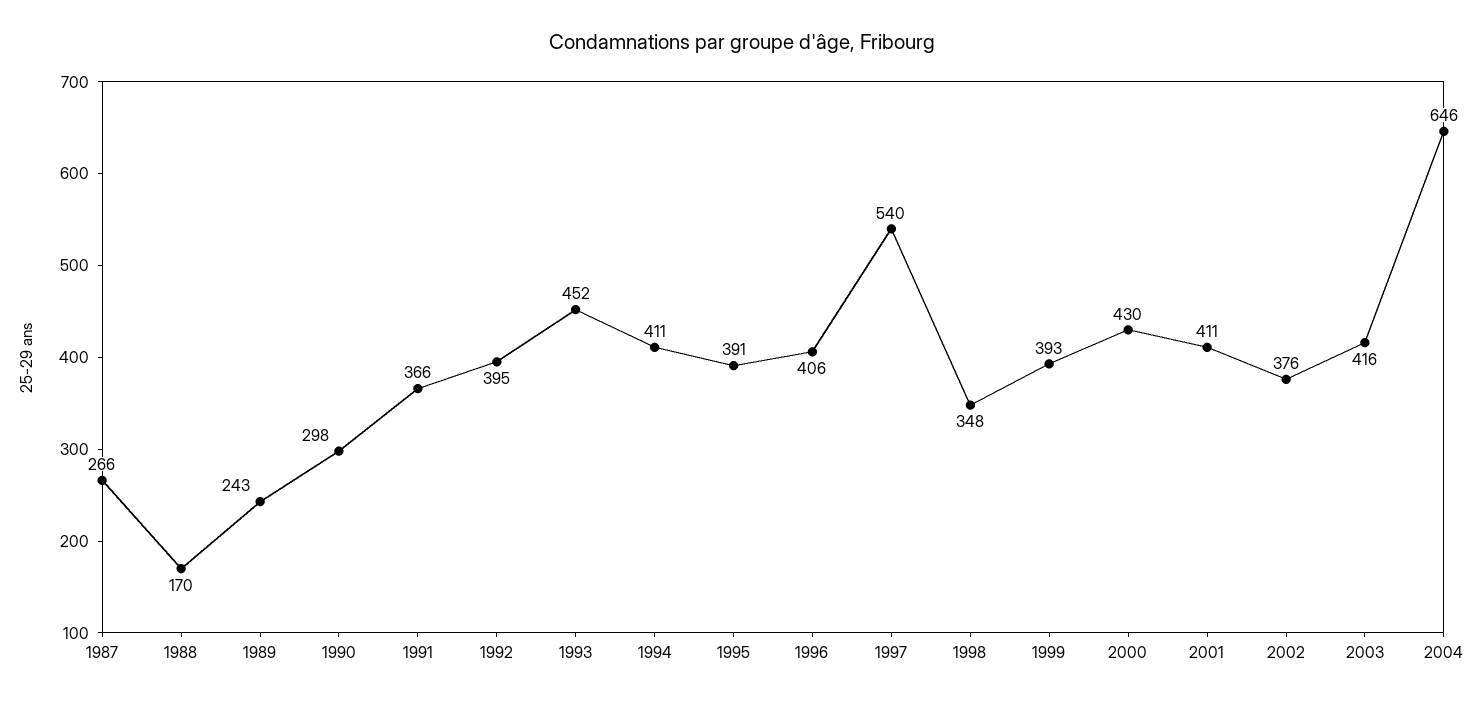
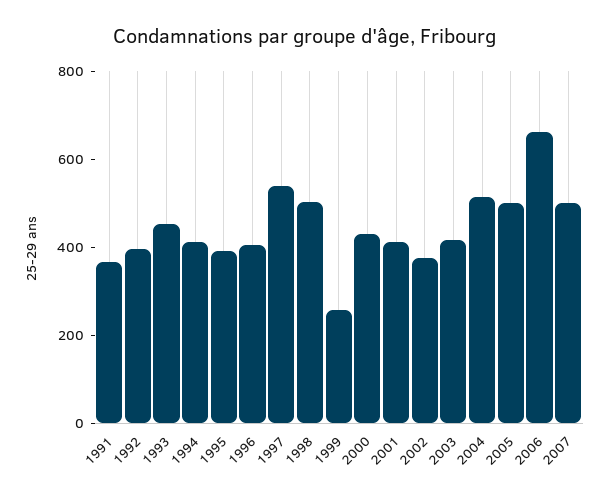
1987: 266 -> none
1988: 170 -> none
1989: 243 -> none
1990: 298 -> none
1998: 348 -> 500
1999: 393 -> 250
2004: 646 -> 500
2005: none -> 500
2006: none -> 650
2007: none -> 500

